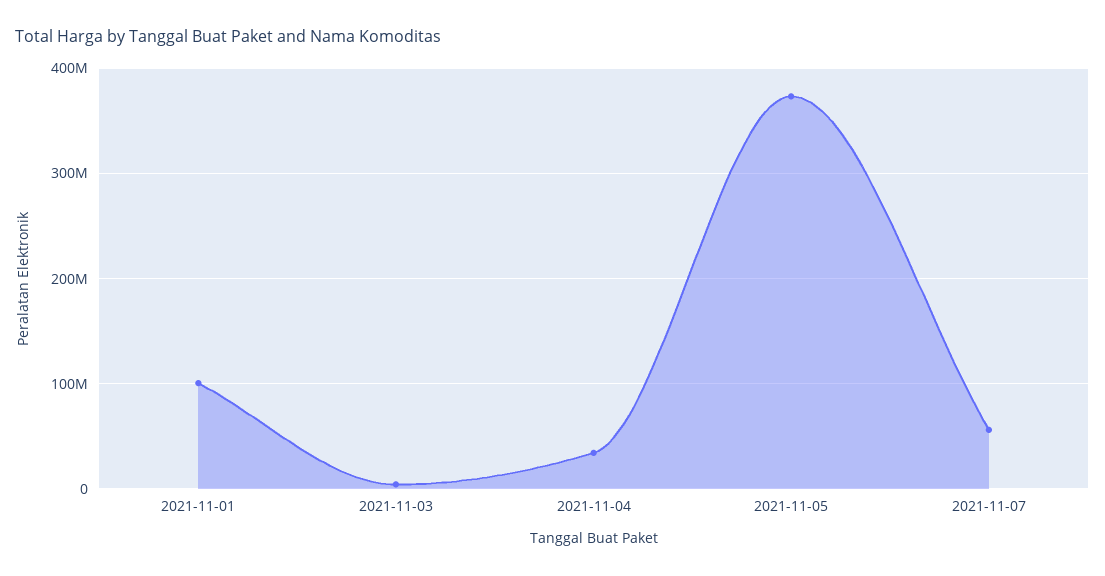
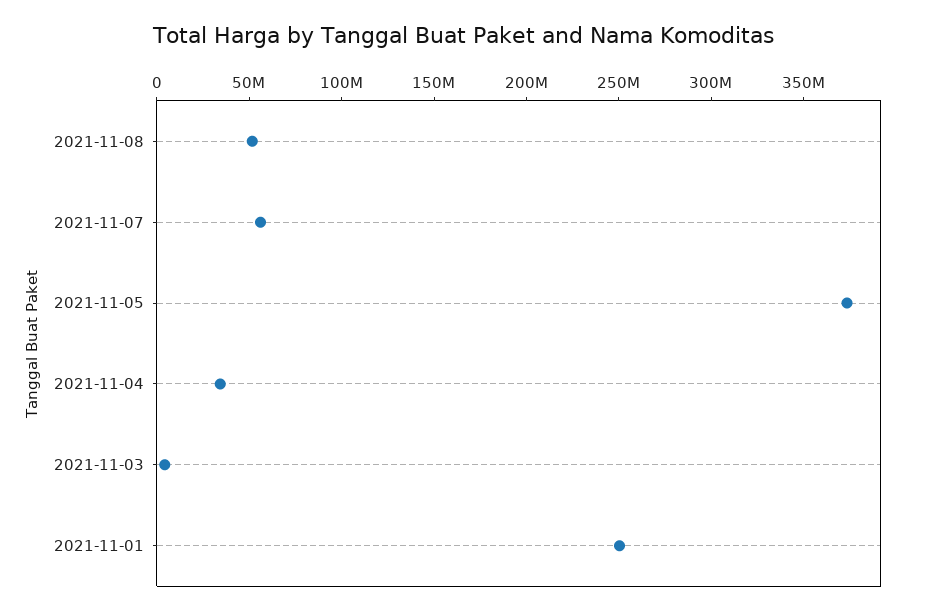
2021-11-01: 100000000 -> 250000000
2021-11-08: none -> 50000000

